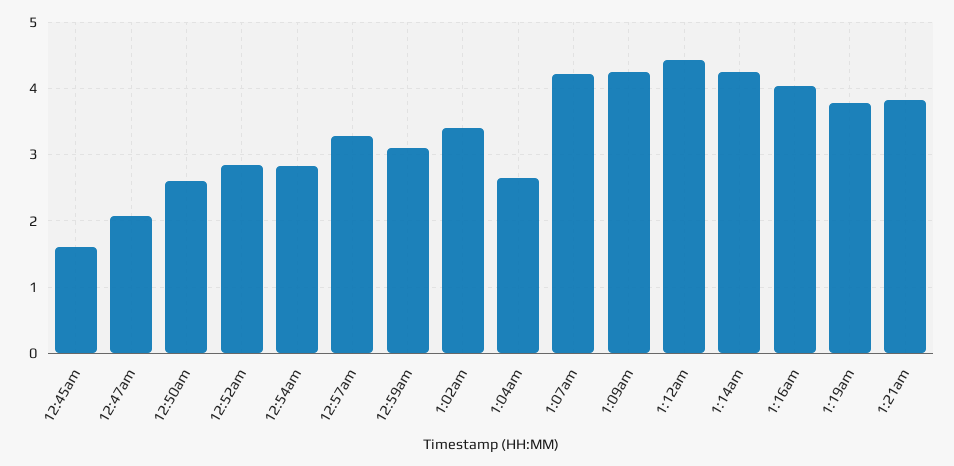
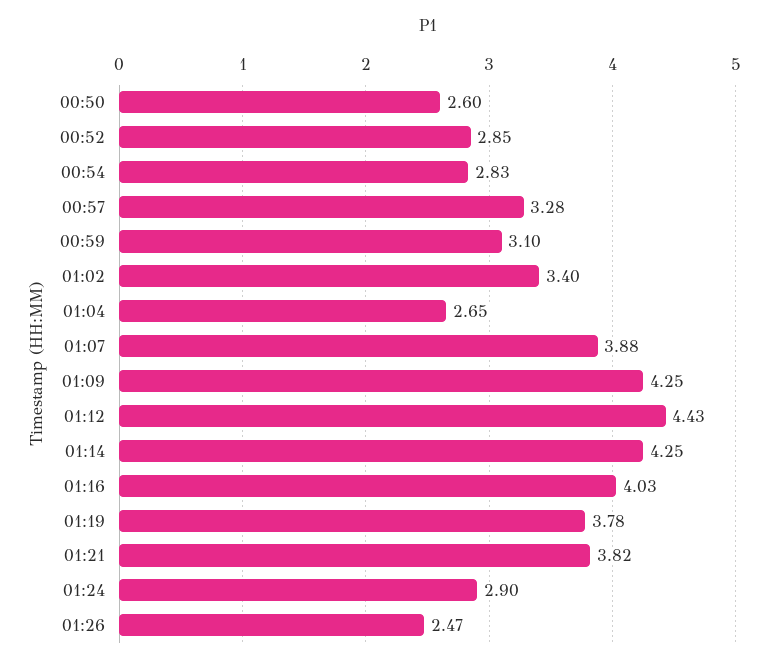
12:45am: 1.6 -> none
12:47am: 2.1 -> none
1:07am: 4.2 -> 3.88
01:24: none -> 2.9
01:26: none -> 2.47

